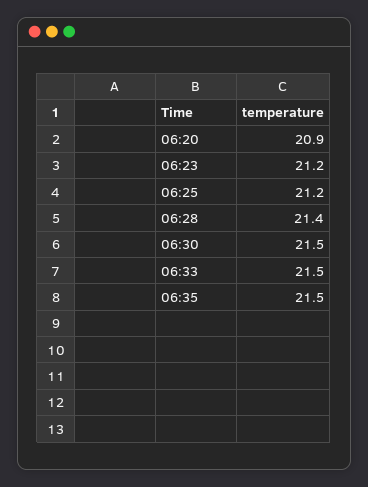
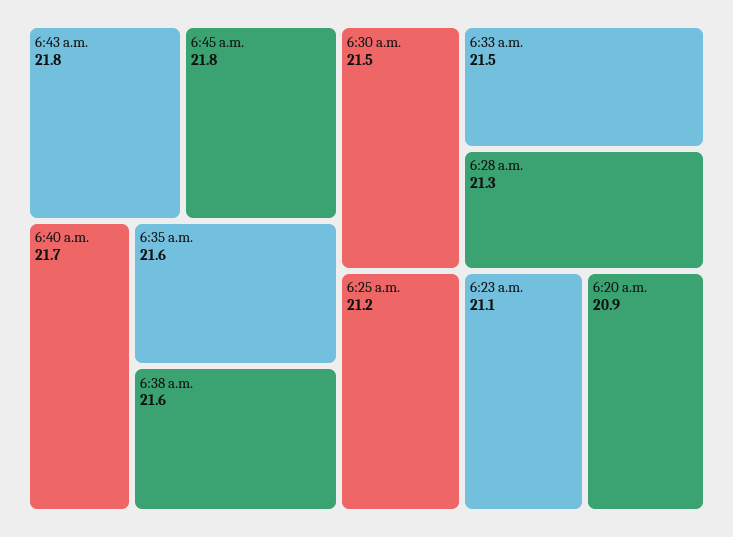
06:23: 21.2 -> 21.1
06:28: 21.4 -> 21.3
06:35: 21.5 -> 21.6
6:43 a.m.: none -> 21.8
6:45 a.m.: none -> 21.8
6:40 a.m.: none -> 21.7
6:38 a.m.: none -> 21.6

